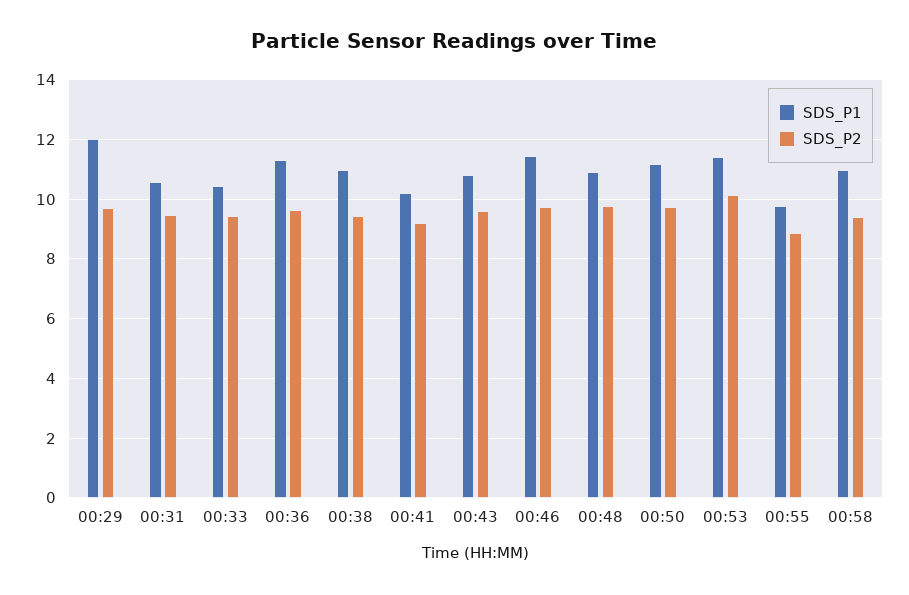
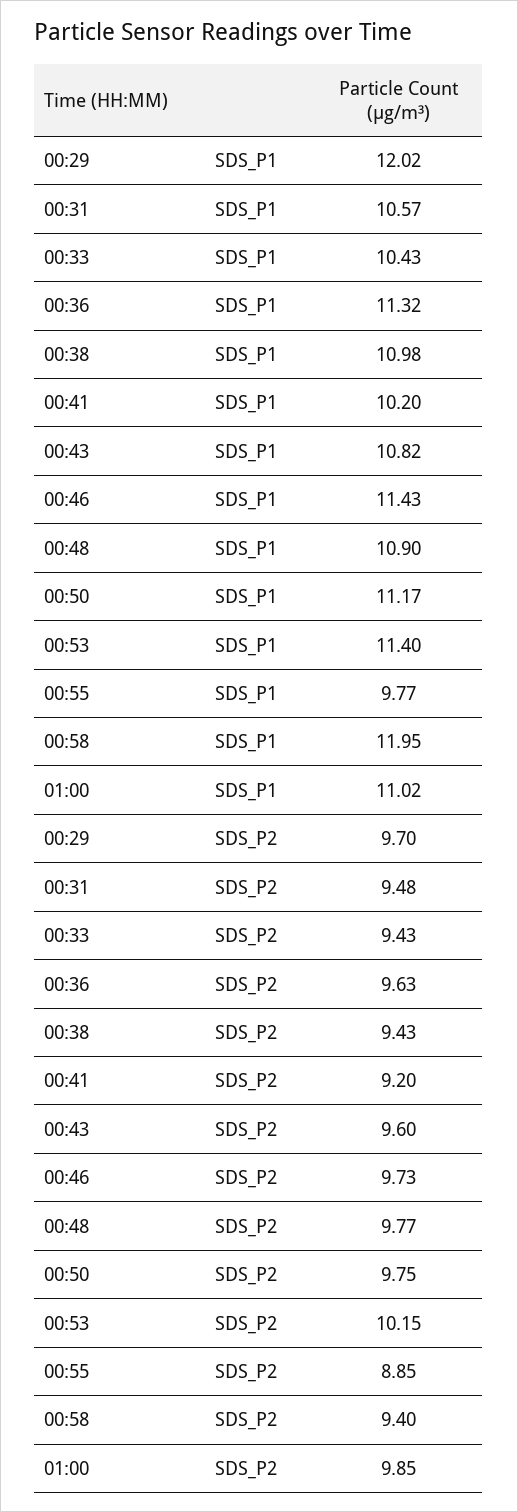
SDS_P1, 00:58: 11 -> 11.95
SDS_P1, 01:00: none -> 11.02
SDS_P2, 01:00: none -> 9.85

